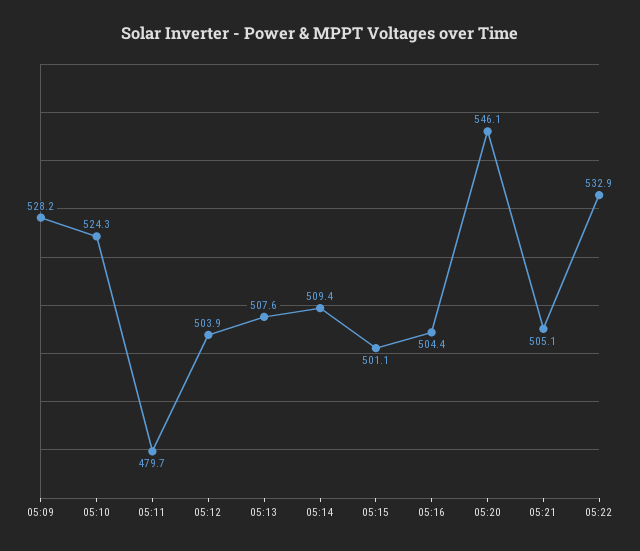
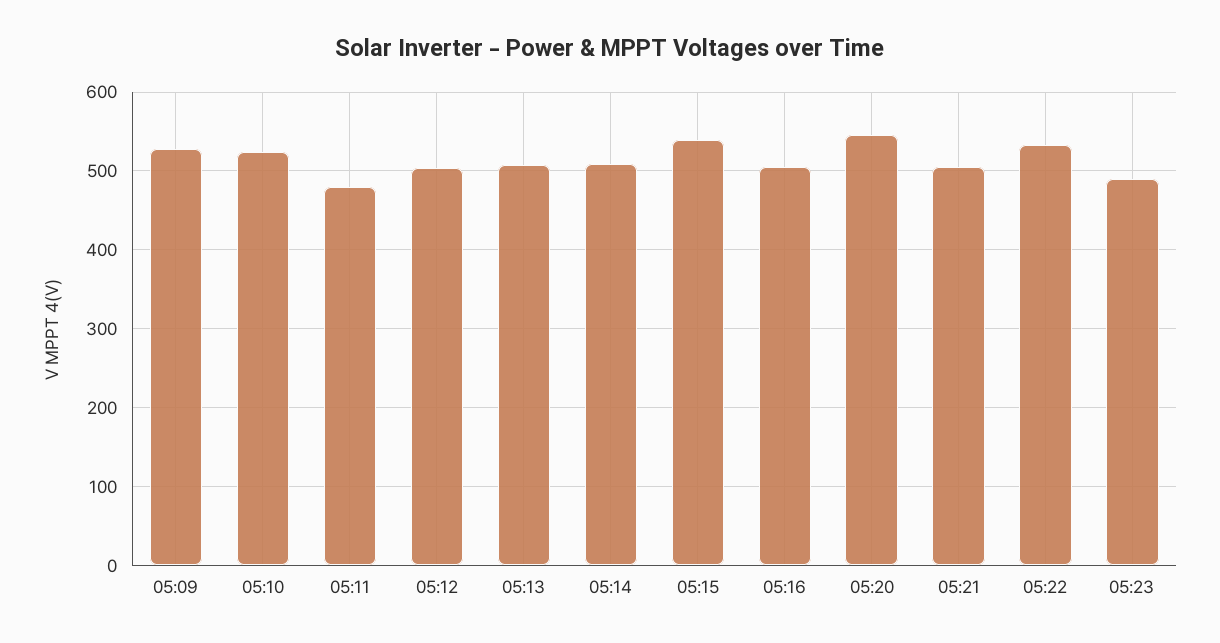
05:15: 501.1 -> 540
05:23: none -> 490

